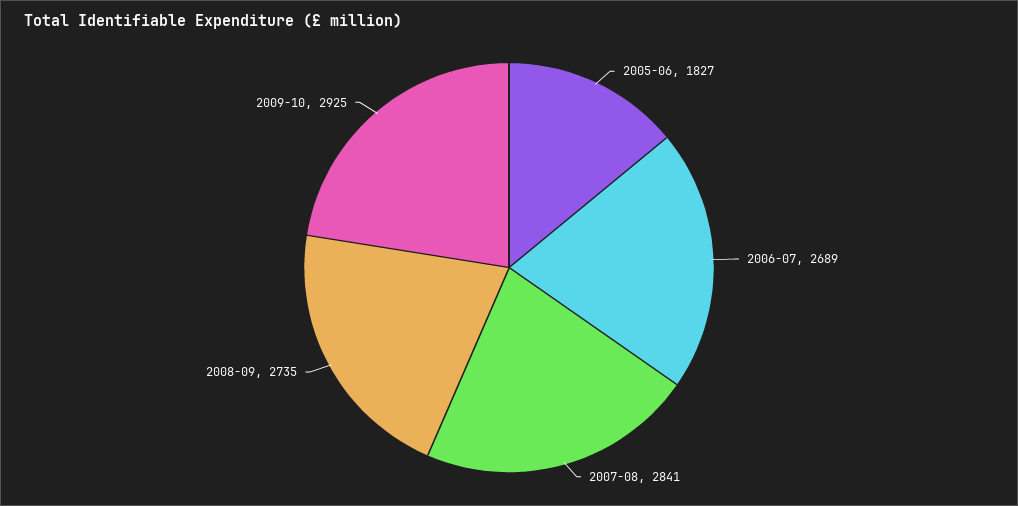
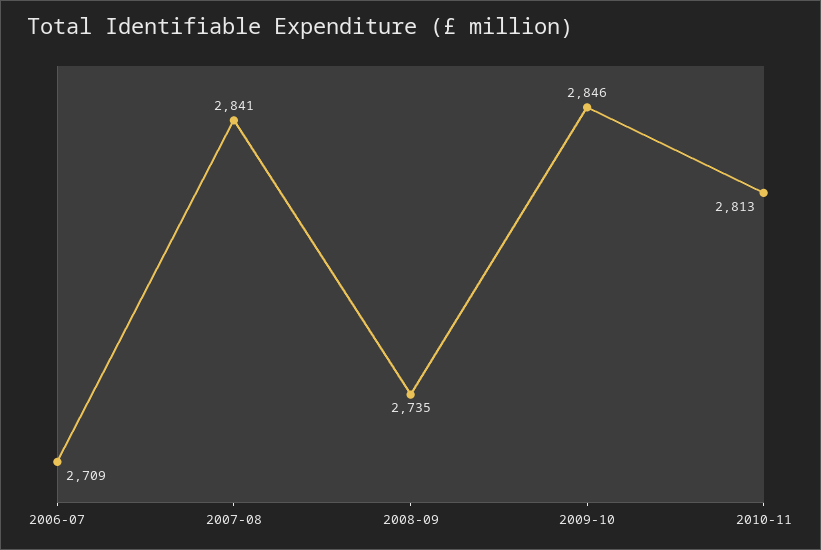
2005-06: 1827 -> none
2006-07: 2689 -> 2709
2009-10: 2925 -> 2846
2010-11: none -> 2813

